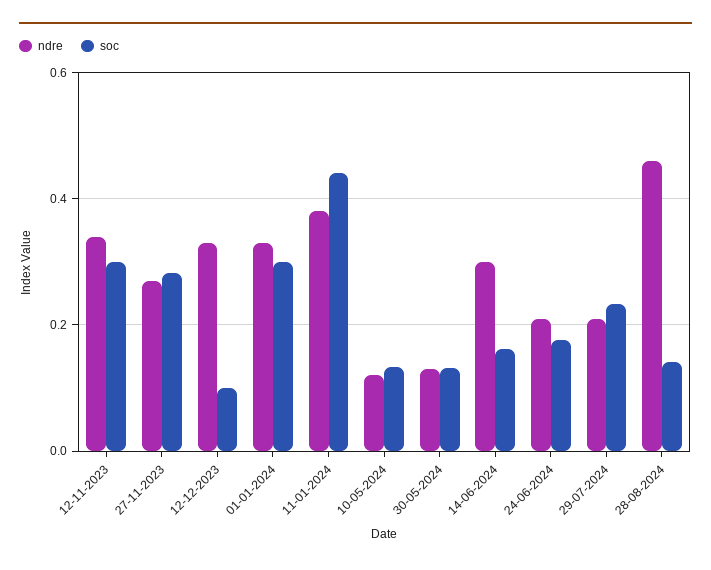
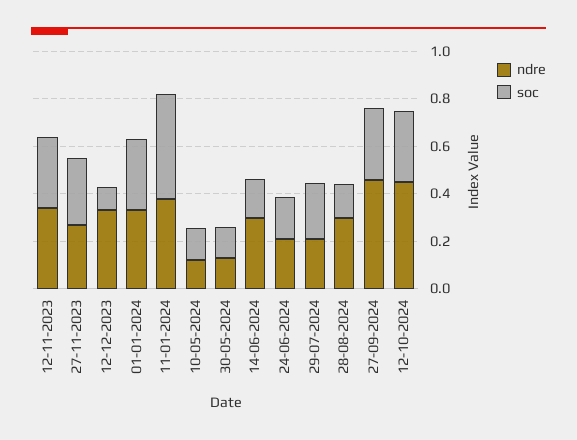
ndre, 28-08-2024: 0.46 -> 0.3
ndre, 27-09-2024: none -> 0.45
soc, 27-09-2024: none -> 0.3
ndre, 12-10-2024: none -> 0.45
soc, 12-10-2024: none -> 0.3

